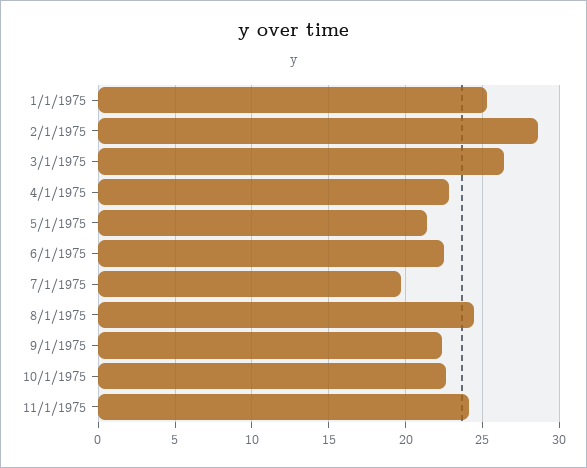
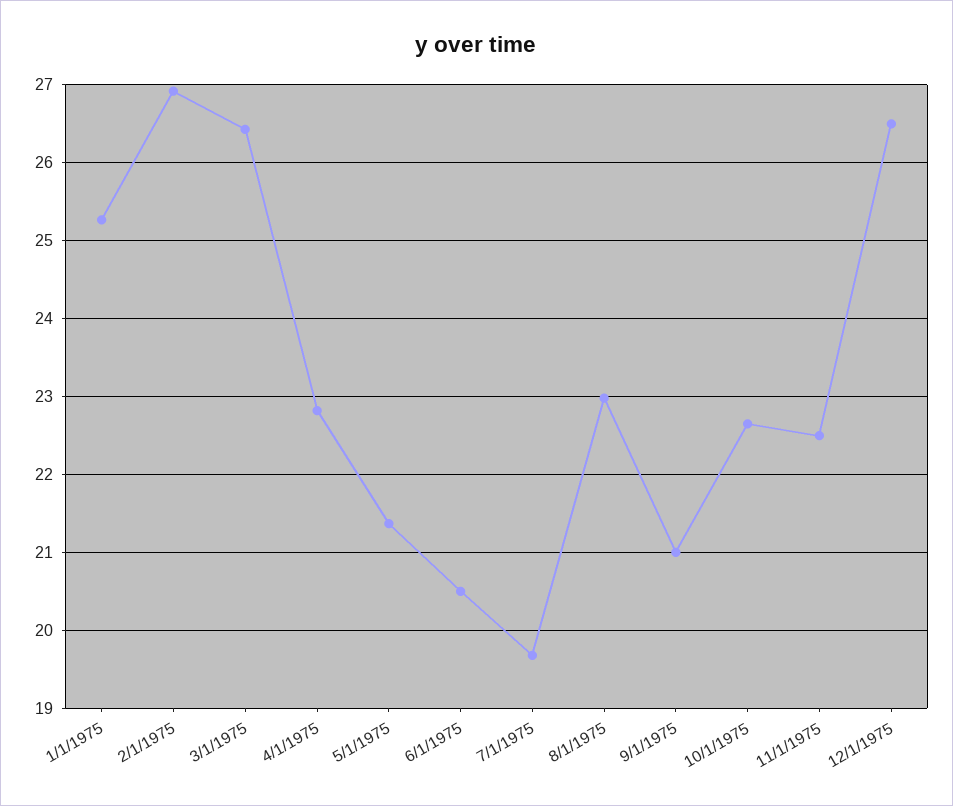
2/1/1975: 28.5 -> 26.9
6/1/1975: 22.5 -> 20.5
8/1/1975: 24.5 -> 23
9/1/1975: 22.5 -> 21
11/1/1975: 24 -> 22.5
12/1/1975: none -> 26.5

